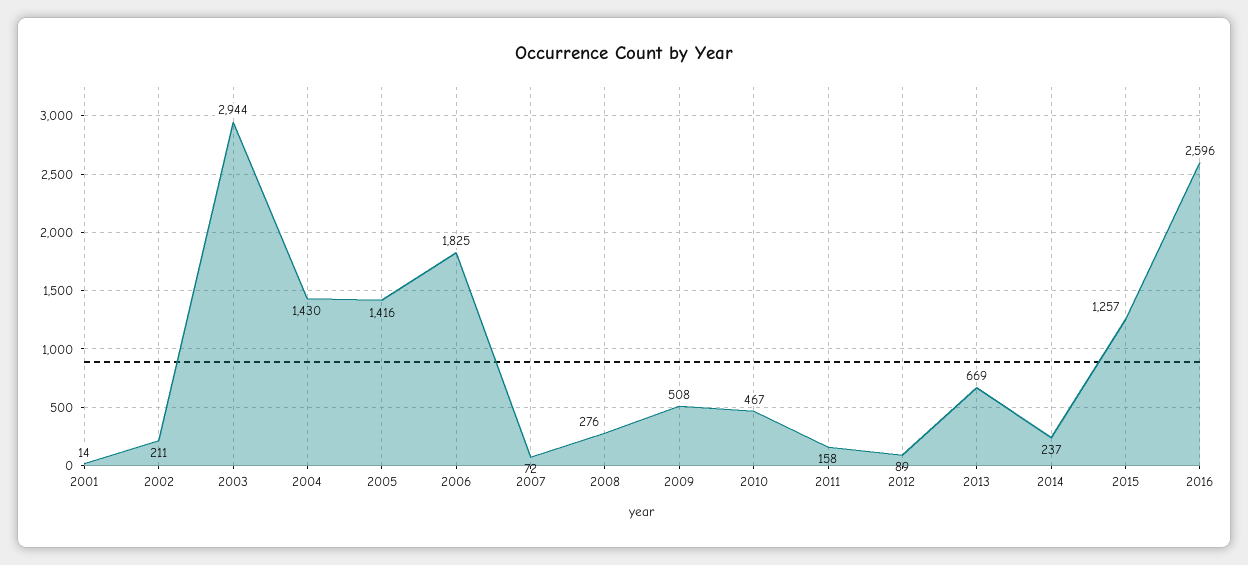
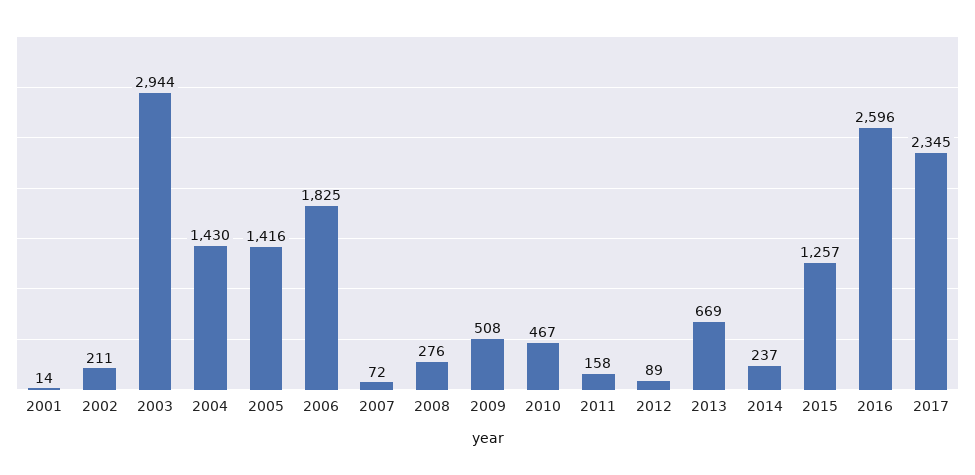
2017: none -> 2345

